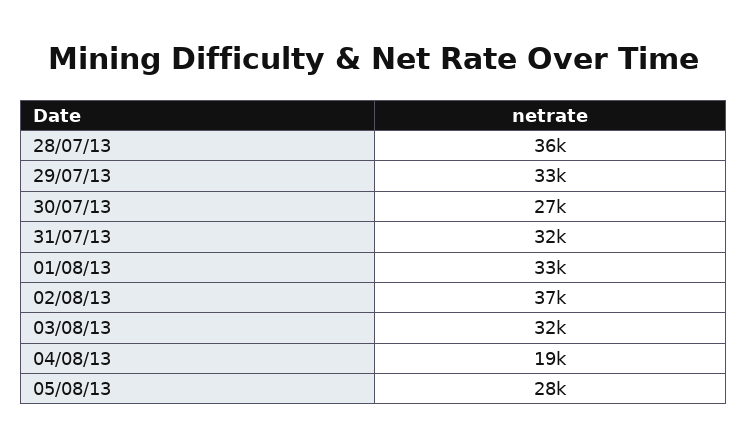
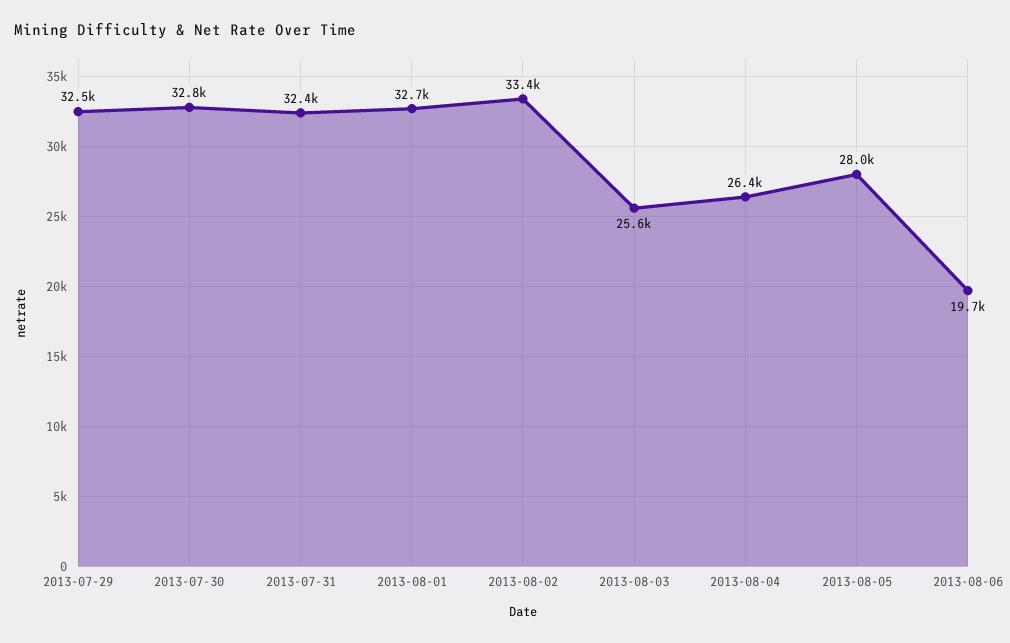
28/07/13: 36000 -> none
30/07/13: 27000 -> 32800
02/08/13: 37000 -> 33400
03/08/13: 32000 -> 25600
04/08/13: 19000 -> 26400
2013-08-06: none -> 19700

